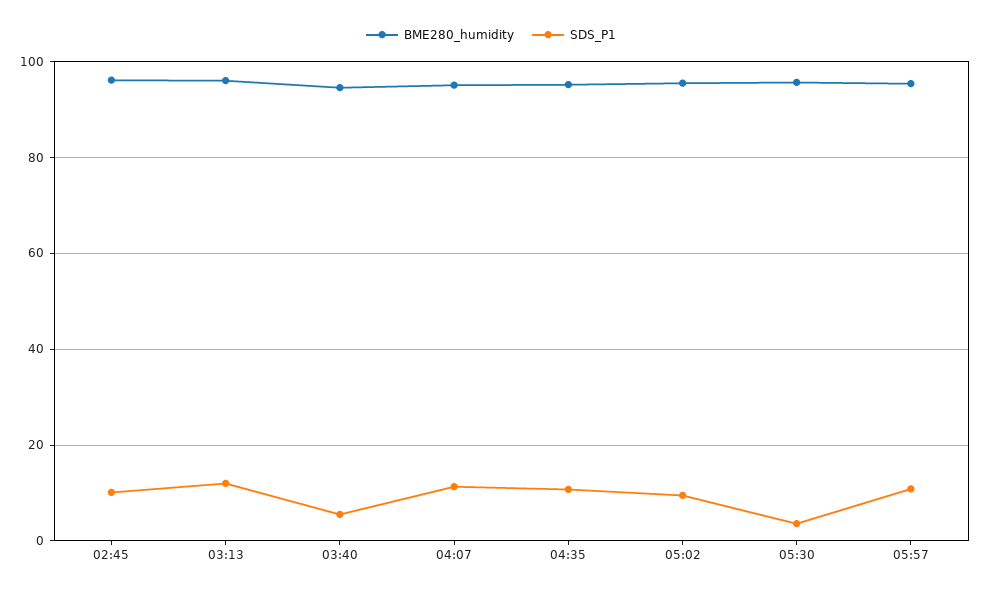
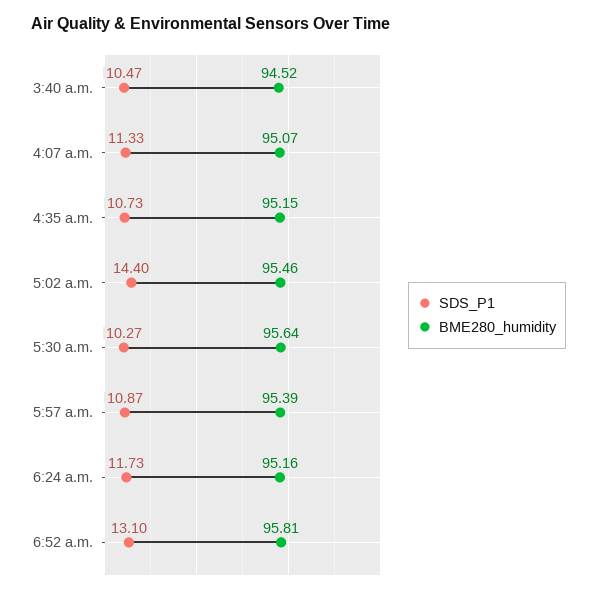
BME280_humidity, 02:45: 96 -> none
SDS_P1, 02:45: 10 -> none
BME280_humidity, 03:13: 96 -> none
SDS_P1, 03:13: 12 -> none
SDS_P1, 03:40: 6 -> 10.47
SDS_P1, 05:02: 10 -> 14.4
SDS_P1, 05:30: 4 -> 10.27
SDS_P1, 6:24 a.m.: none -> 11.73
BME280_humidity, 6:24 a.m.: none -> 95.16
SDS_P1, 6:52 a.m.: none -> 13.1
BME280_humidity, 6:52 a.m.: none -> 95.81

